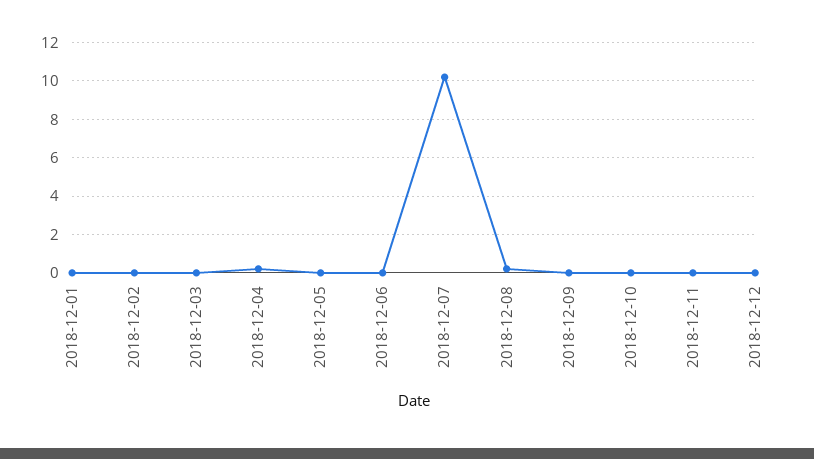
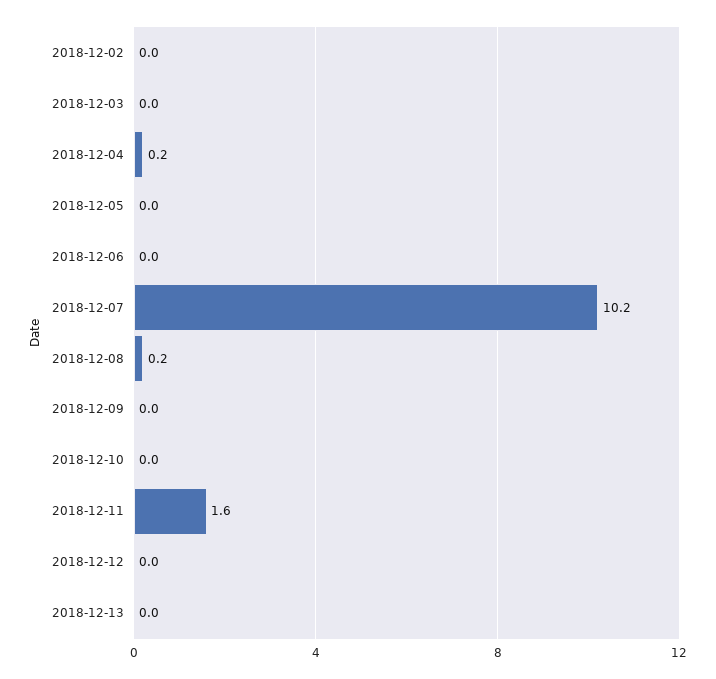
2018-12-01: 0 -> none
2018-12-11: 0 -> 1.6
2018-12-13: none -> 0

